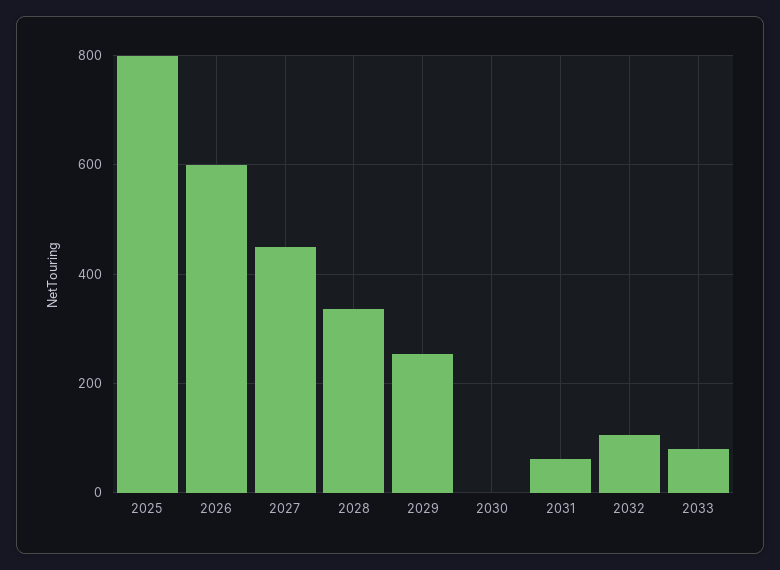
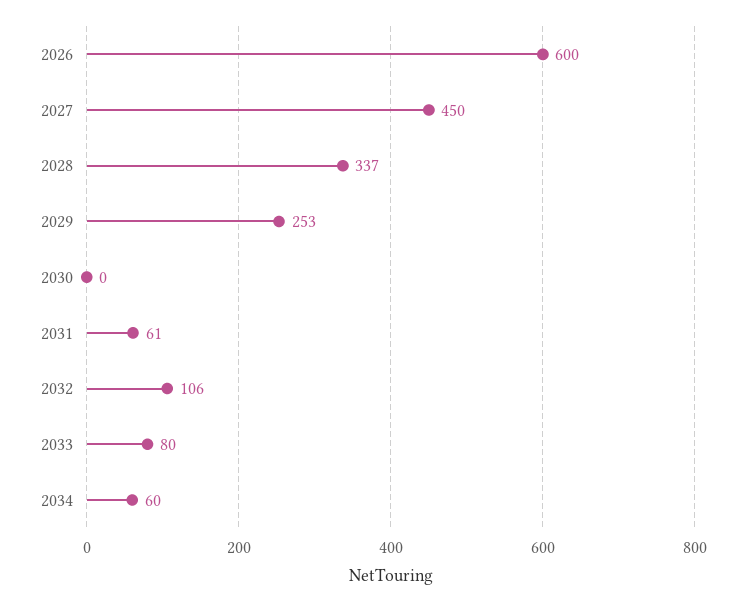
2025: 800 -> none
2034: none -> 60

